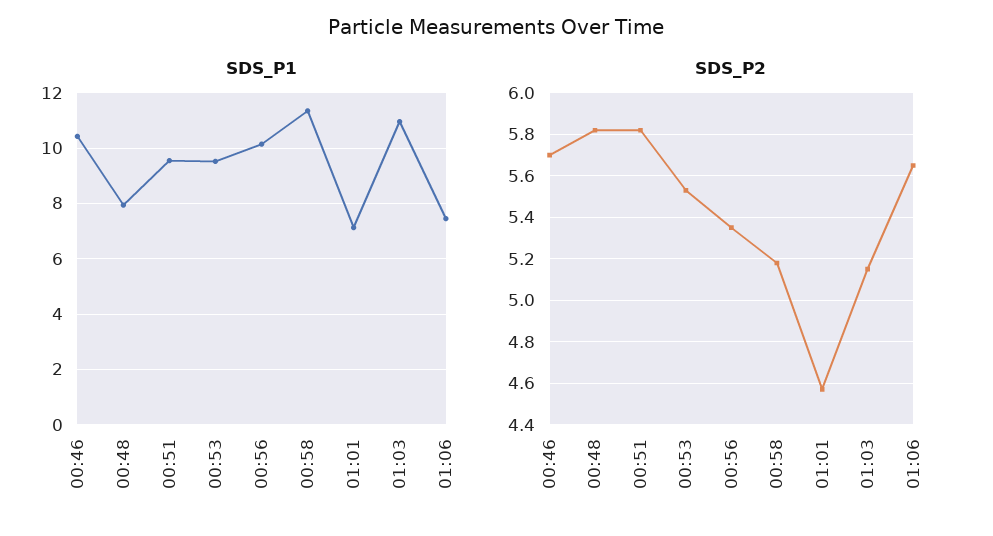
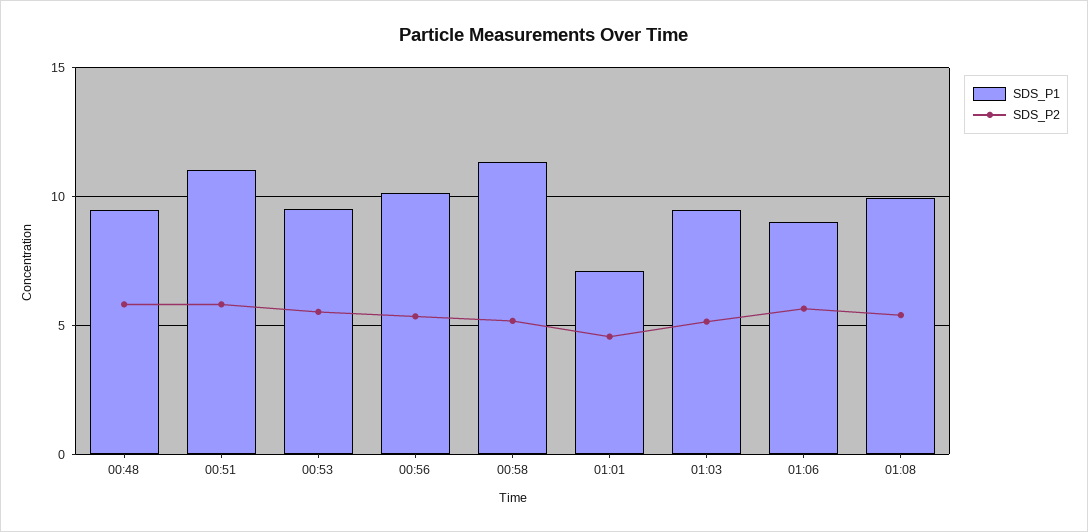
SDS_P1, 00:46: 10.5 -> none
SDS_P1, 00:48: 8 -> 9.5
SDS_P1, 00:51: 9.5 -> 11
SDS_P1, 01:03: 11 -> 9.5
SDS_P1, 01:06: 7.5 -> 9
SDS_P2, 00:46: 5.7 -> none
SDS_P1, 01:08: none -> 10
SDS_P2, 01:08: none -> 5.5

